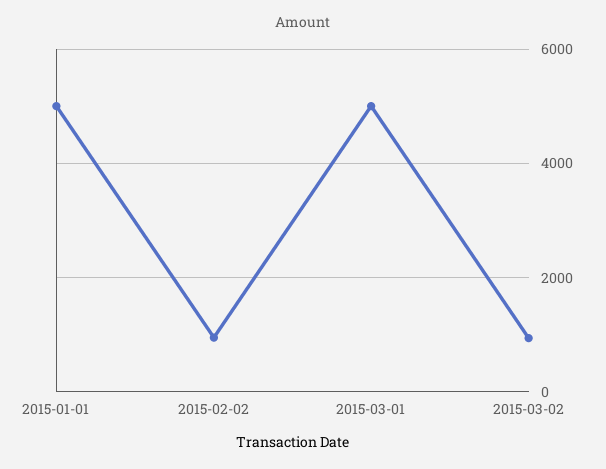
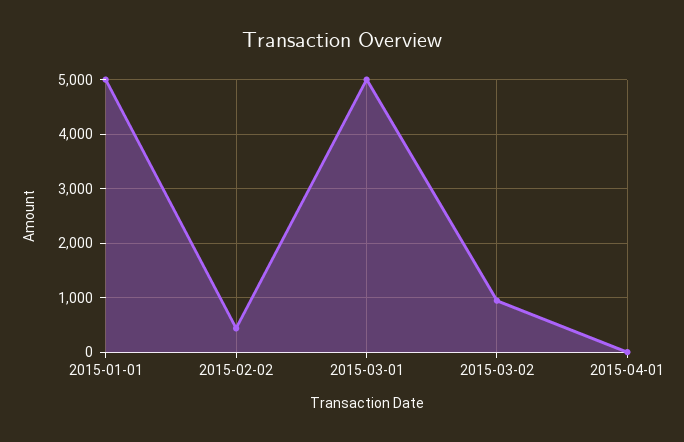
2015-02-02: 1000 -> 400
2015-04-01: none -> 0

